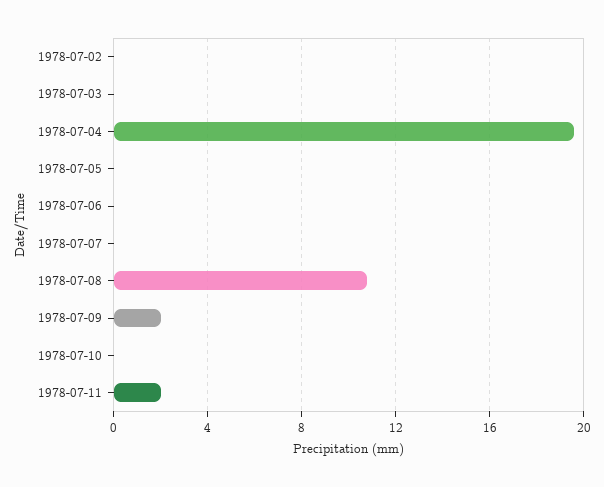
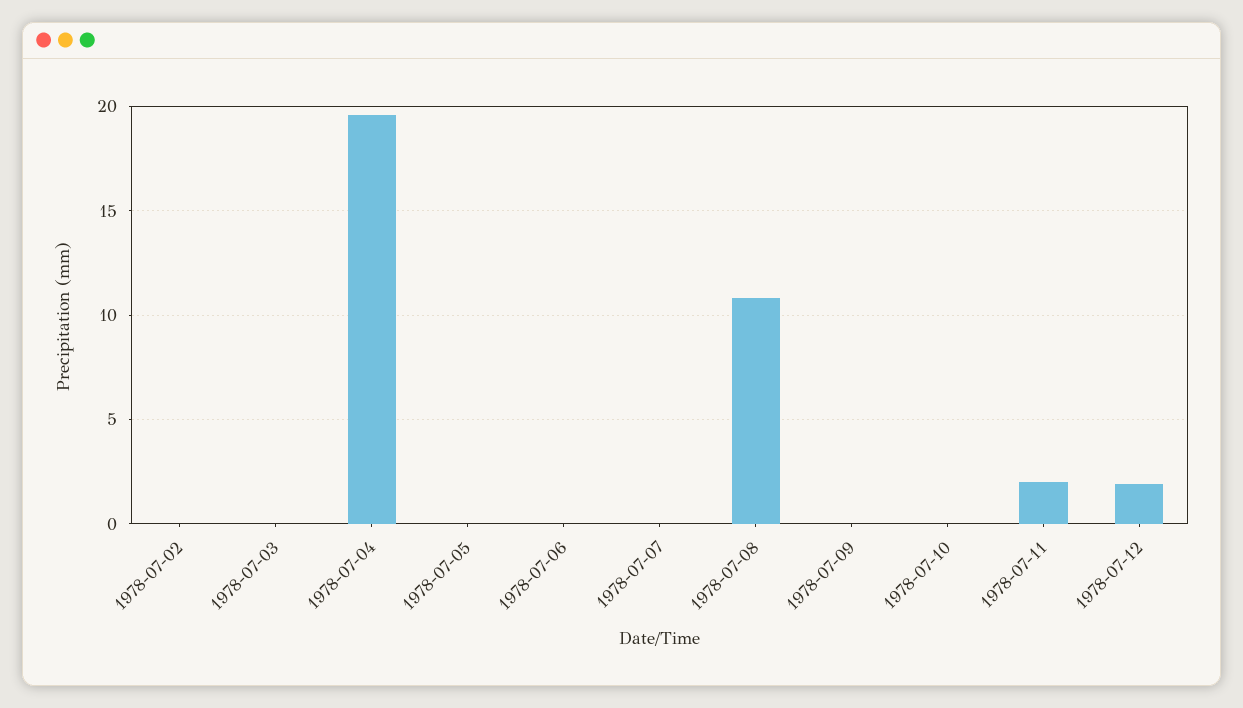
1978-07-09: 2 -> 0
1978-07-12: none -> 2

